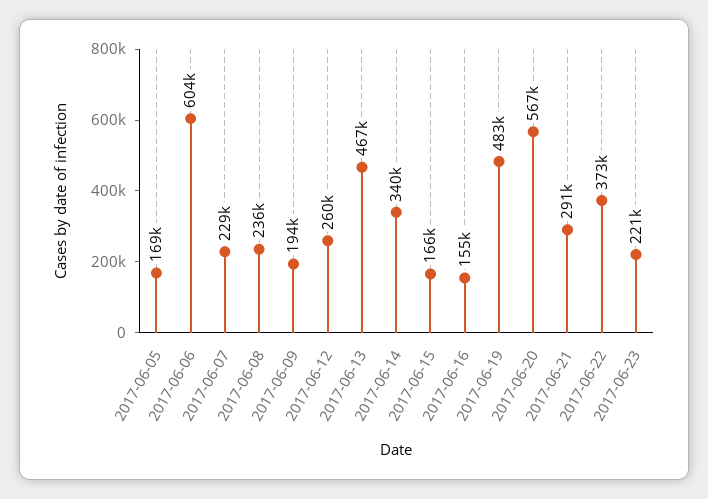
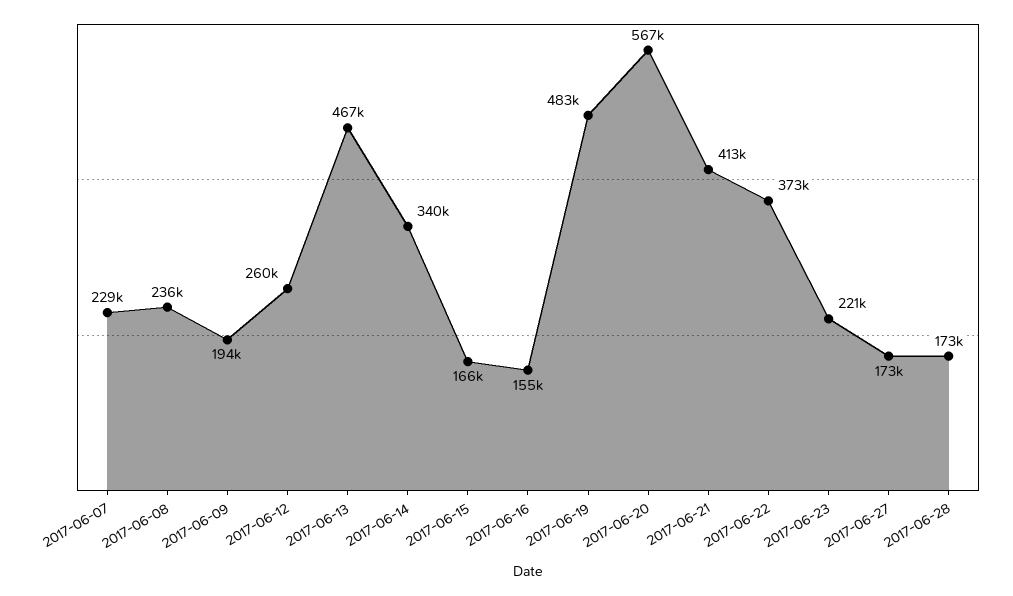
2017-06-05: 169000 -> none
2017-06-06: 604000 -> none
2017-06-21: 291000 -> 413000
2017-06-27: none -> 173000
2017-06-28: none -> 173000

